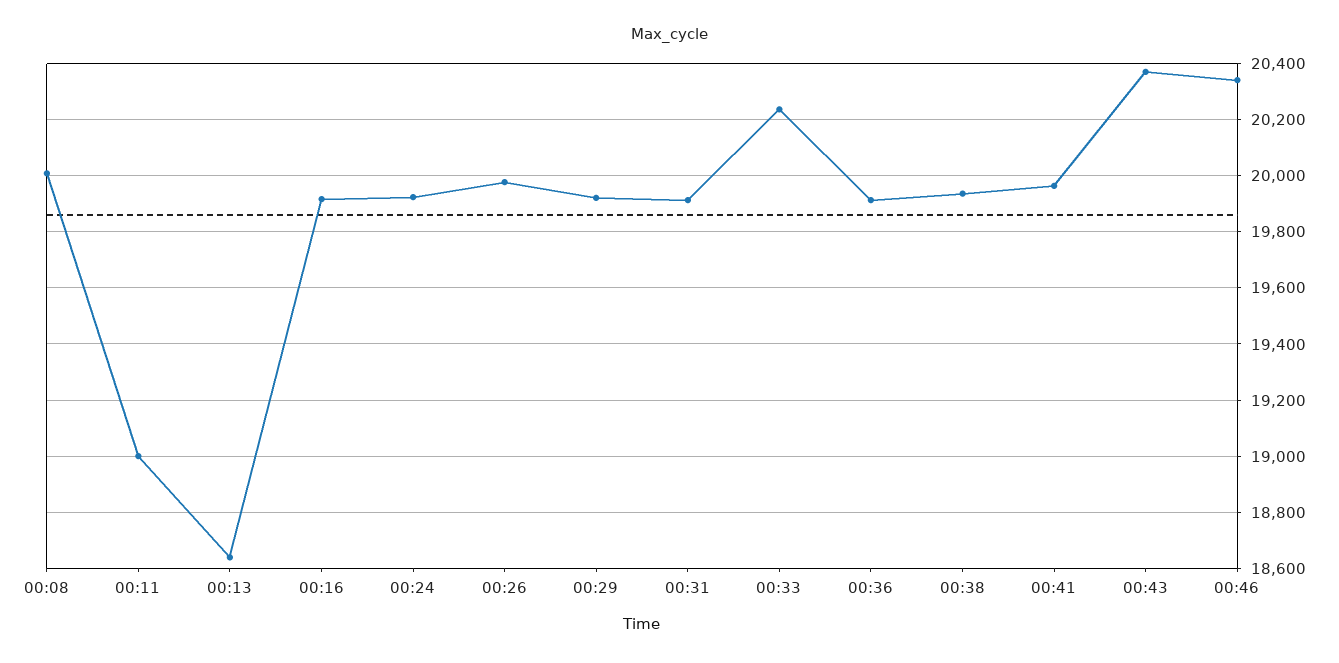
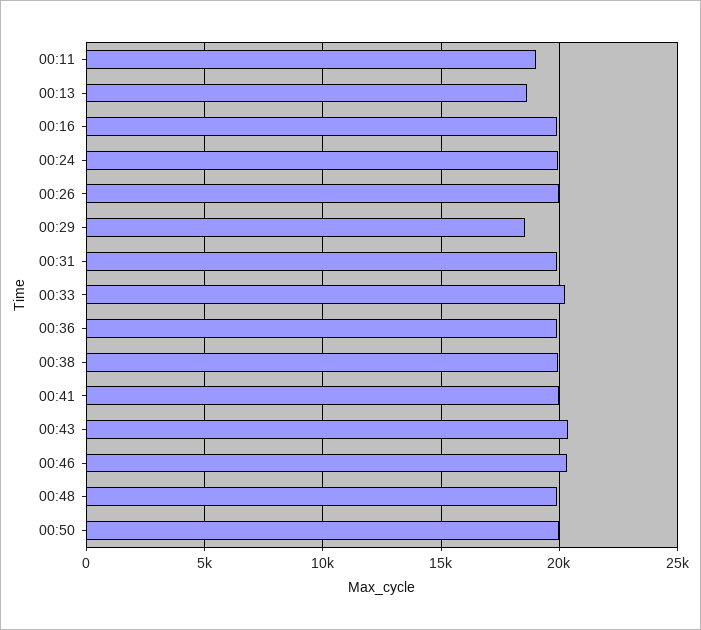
00:08: 20000 -> none
00:29: 19925 -> 18500
00:48: none -> 20000
00:50: none -> 20000

